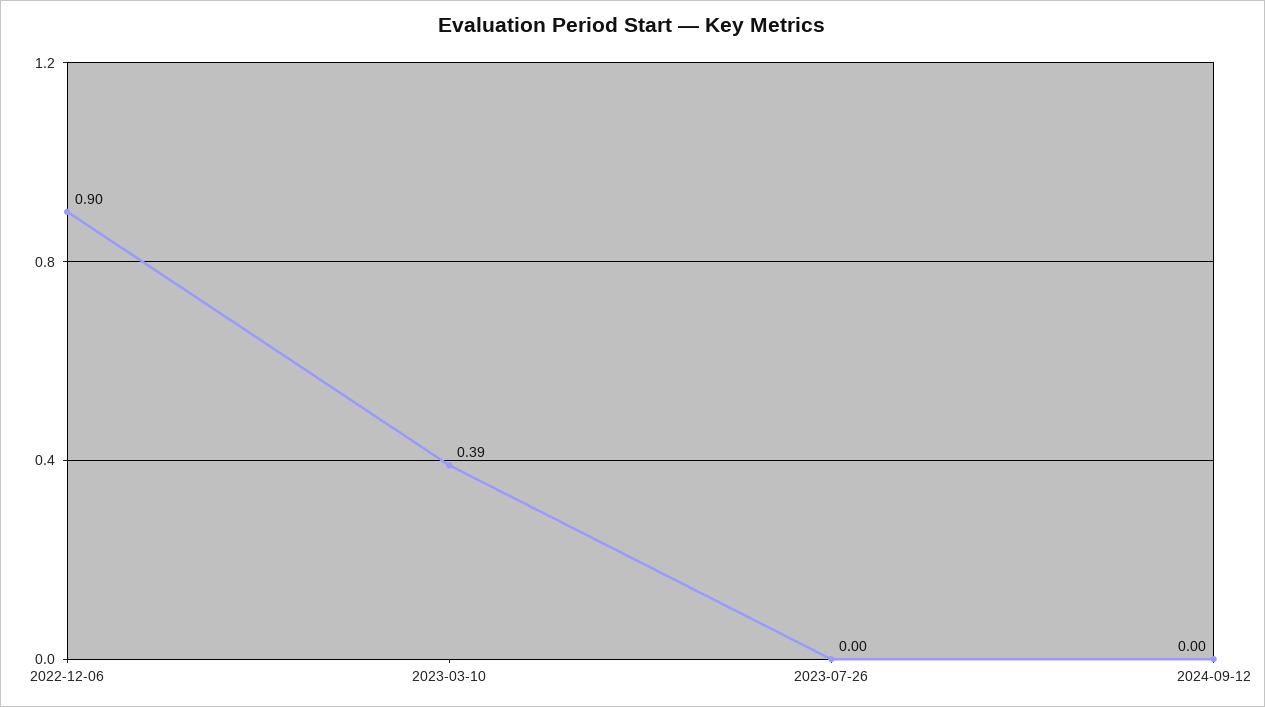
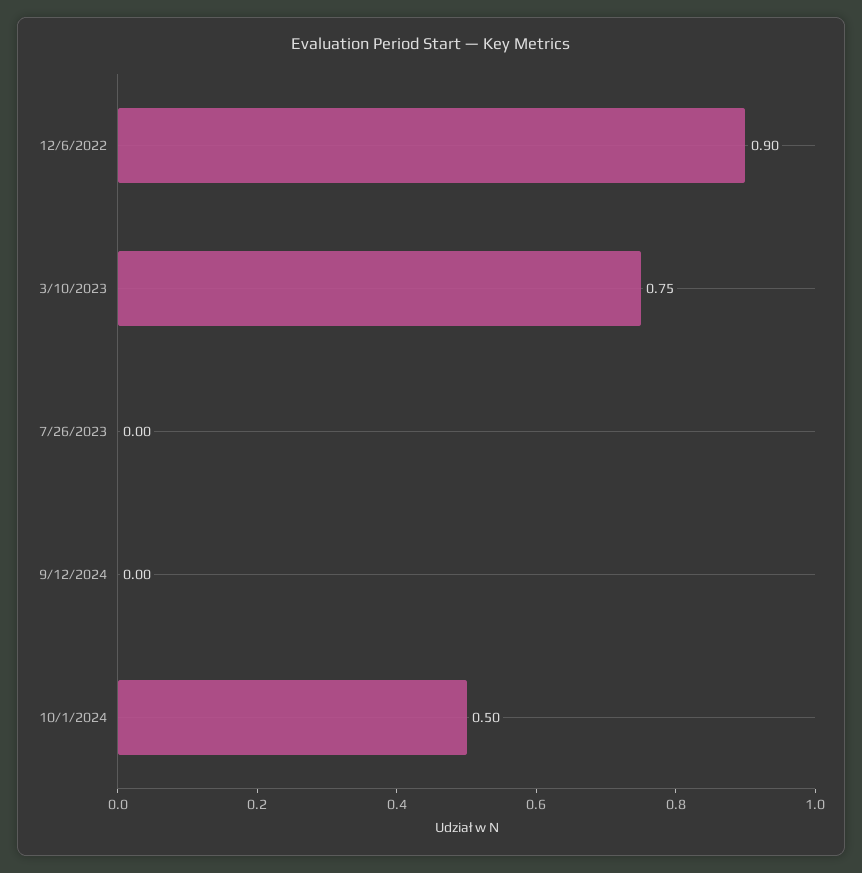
2023-03-10: 0.39 -> 0.75
10/1/2024: none -> 0.5

